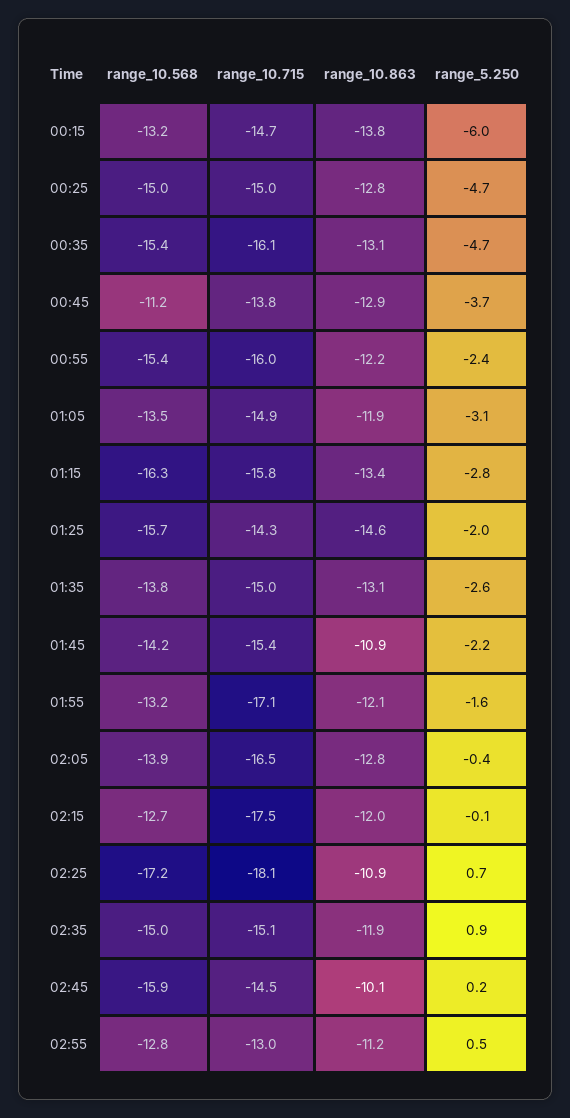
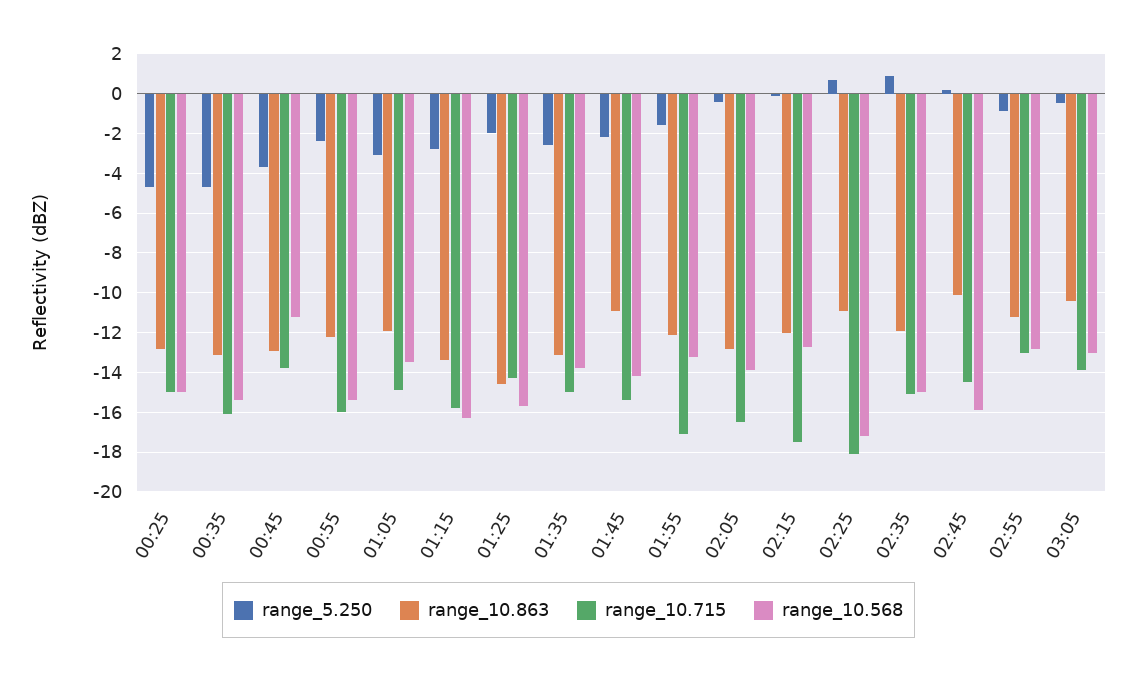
range_10.568, 00:15: -13.2 -> none
range_10.715, 00:15: -14.7 -> none
range_10.863, 00:15: -13.8 -> none
range_5.250, 00:15: -6 -> none
range_5.250, 02:55: 0.5 -> -1
range_5.250, 03:05: none -> -0.5
range_10.863, 03:05: none -> -10.5
range_10.715, 03:05: none -> -14
range_10.568, 03:05: none -> -13

